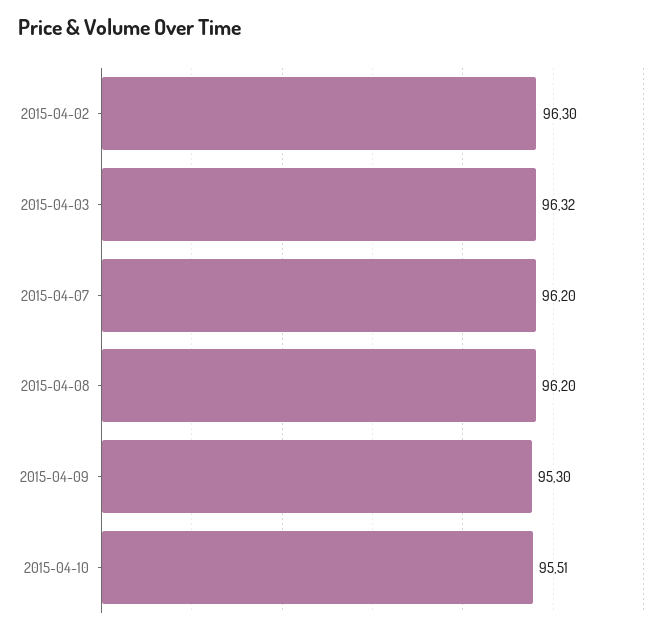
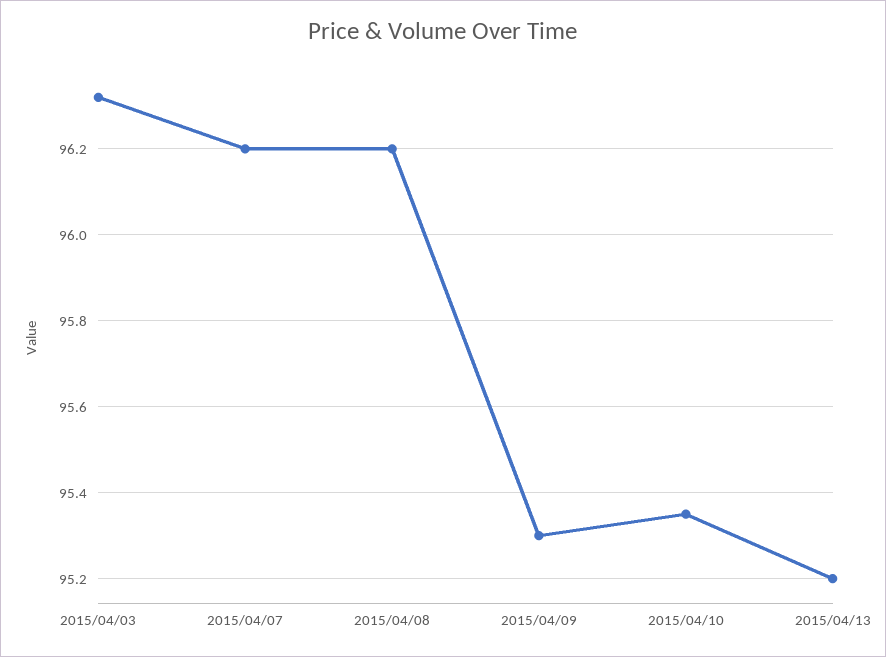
2015-04-02: 96.3 -> none
2015-04-10: 95.51 -> 95.35
2015/04/13: none -> 95.2

